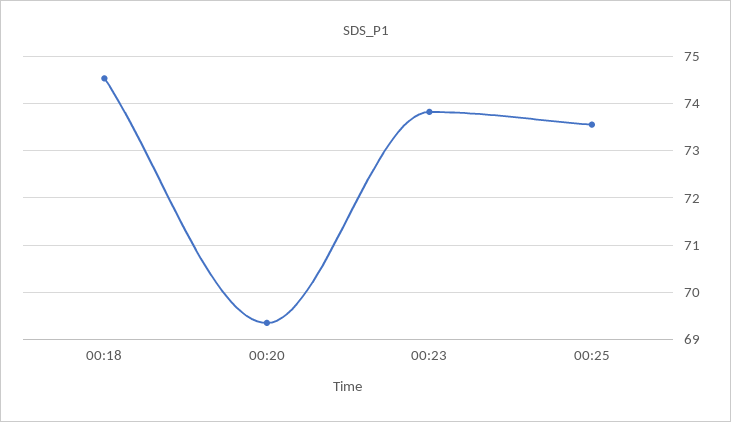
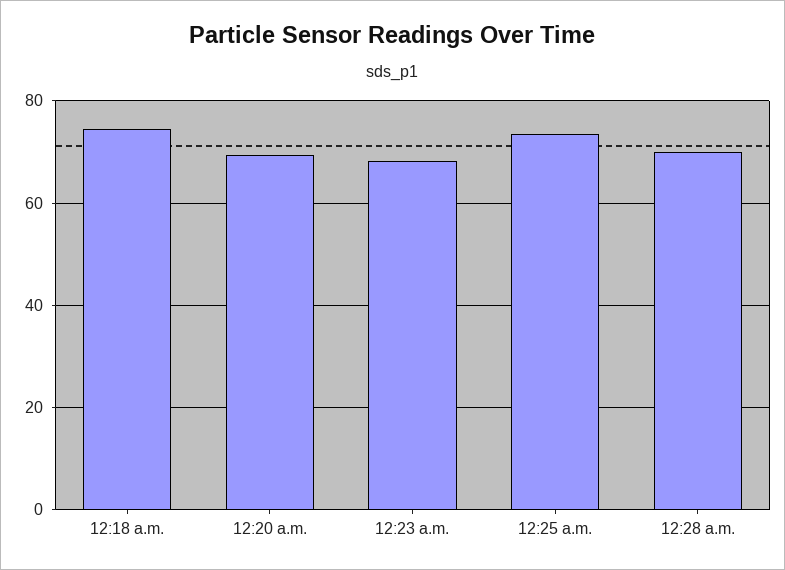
00:23: 73.8 -> 68
12:28 a.m.: none -> 70

